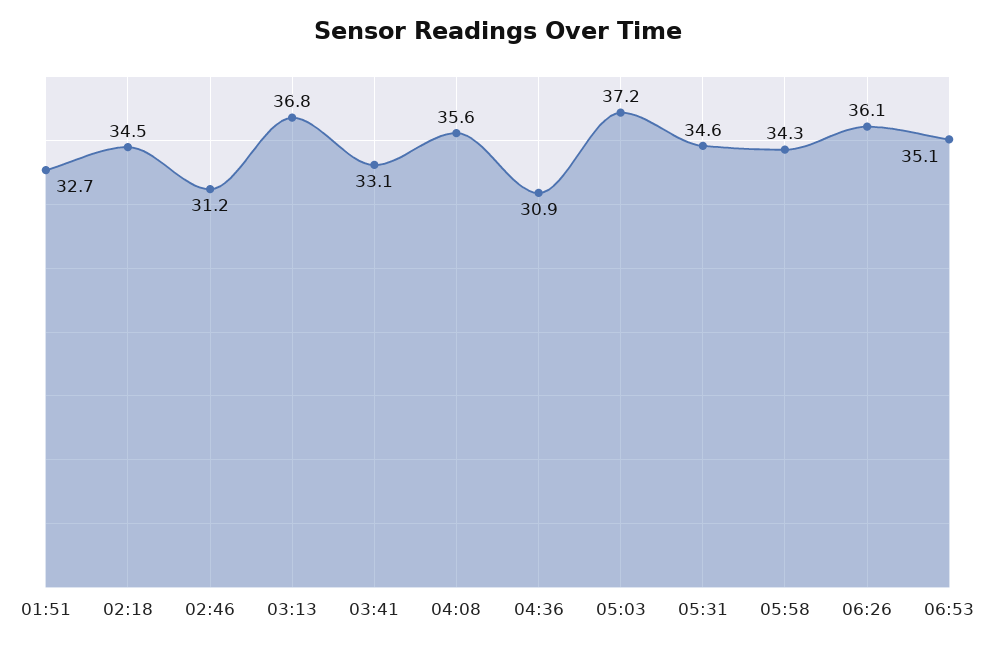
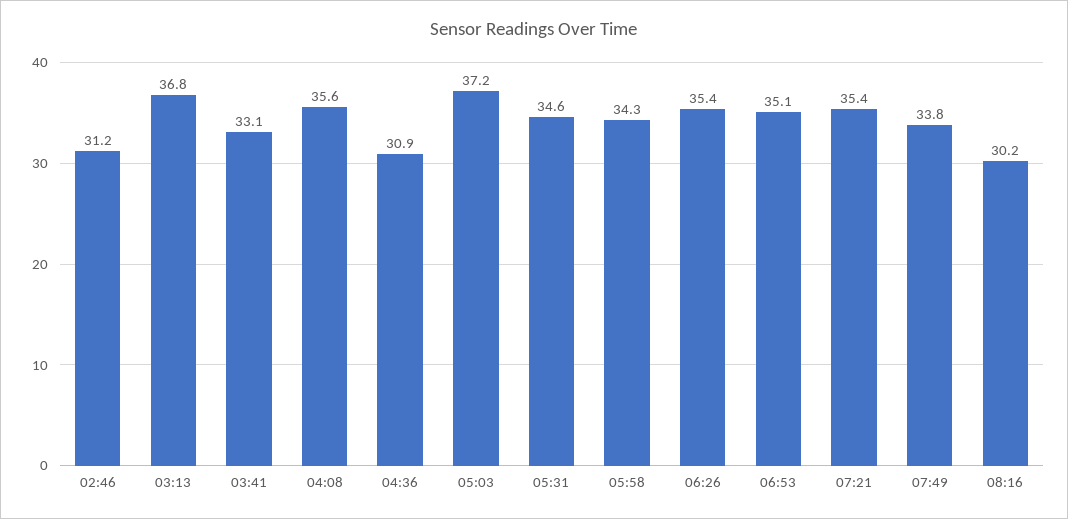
01:51: 32.7 -> none
02:18: 34.5 -> none
06:26: 36.1 -> 35.4
07:21: none -> 35.4
07:49: none -> 33.8
08:16: none -> 30.2

